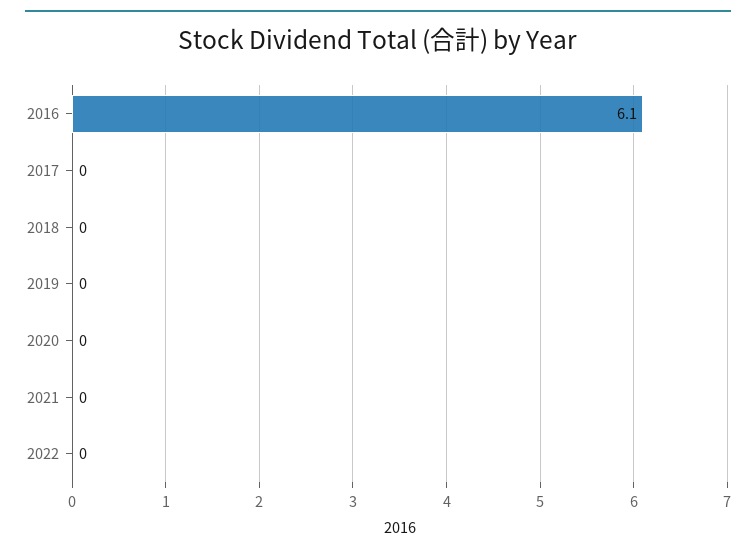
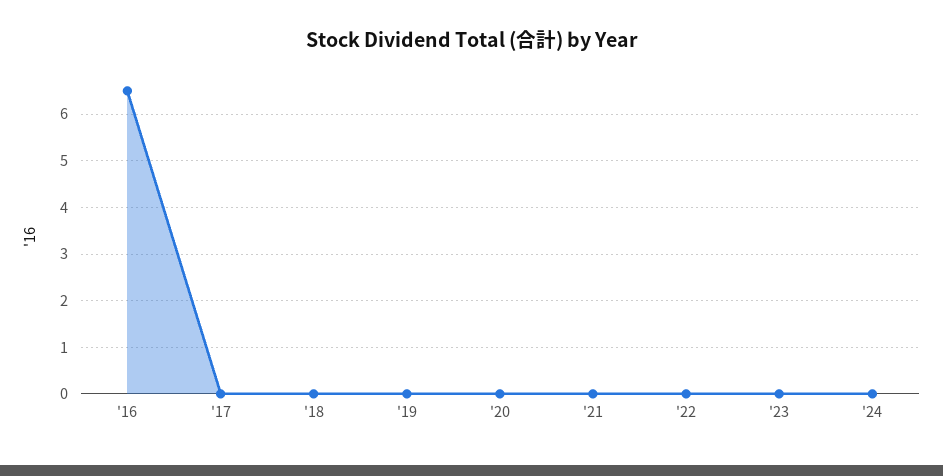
2016: 6.1 -> 6.5
'23: none -> 0
'24: none -> 0

